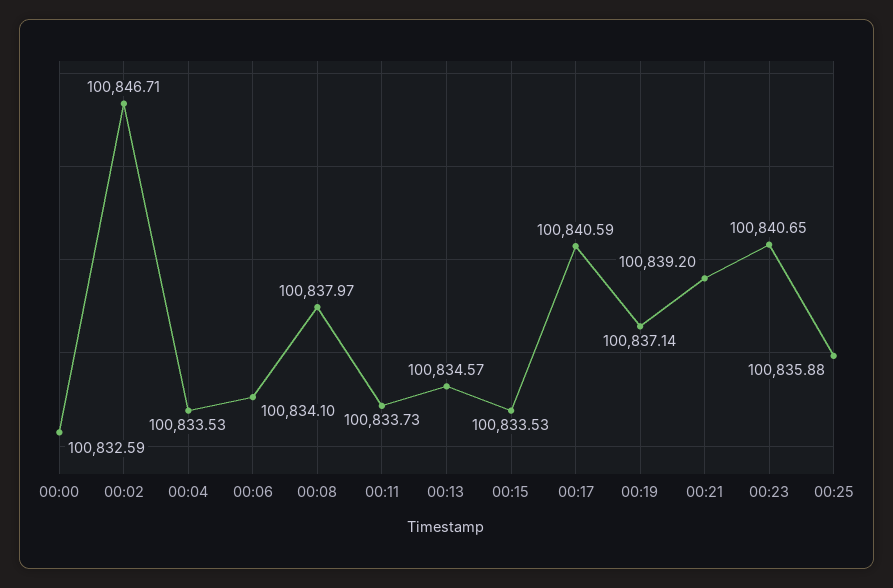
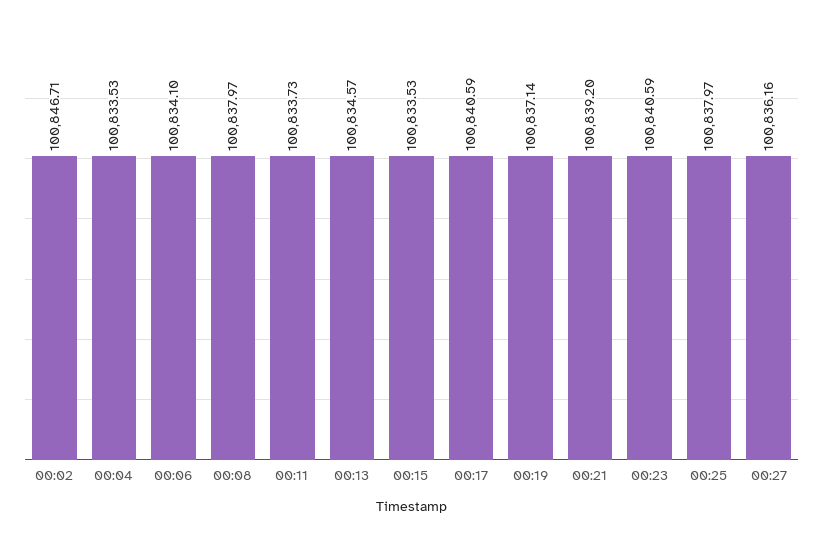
00:00: 100832.59 -> none
00:23: 100840.65 -> 100840.59
00:25: 100835.88 -> 100837.97
00:27: none -> 100836.16

